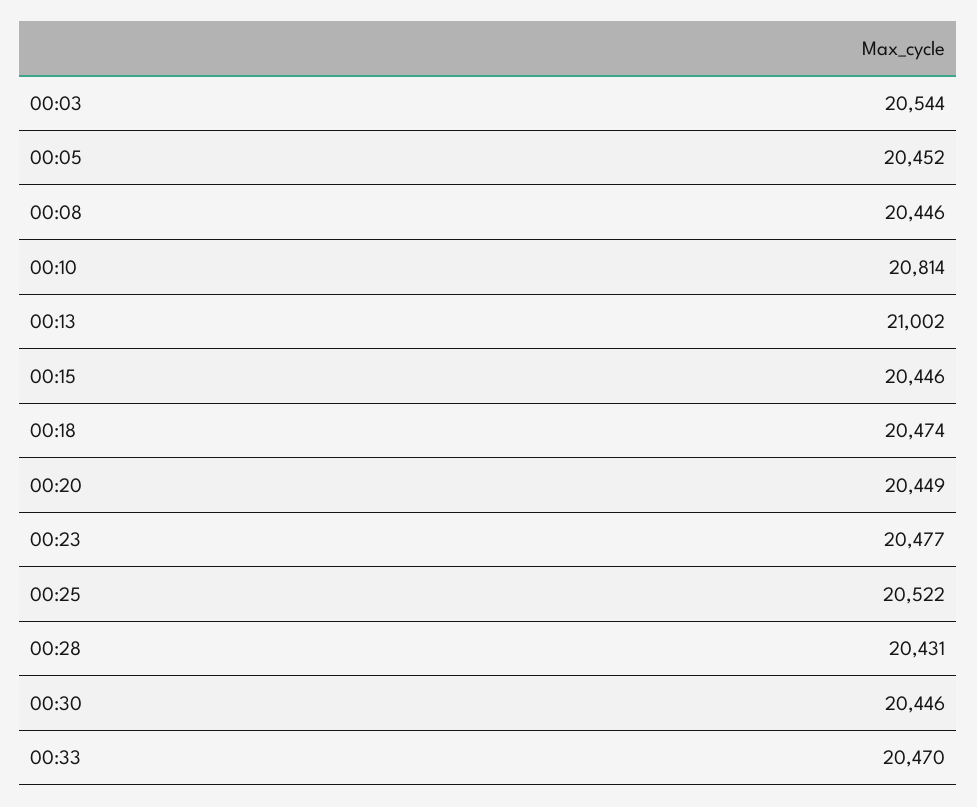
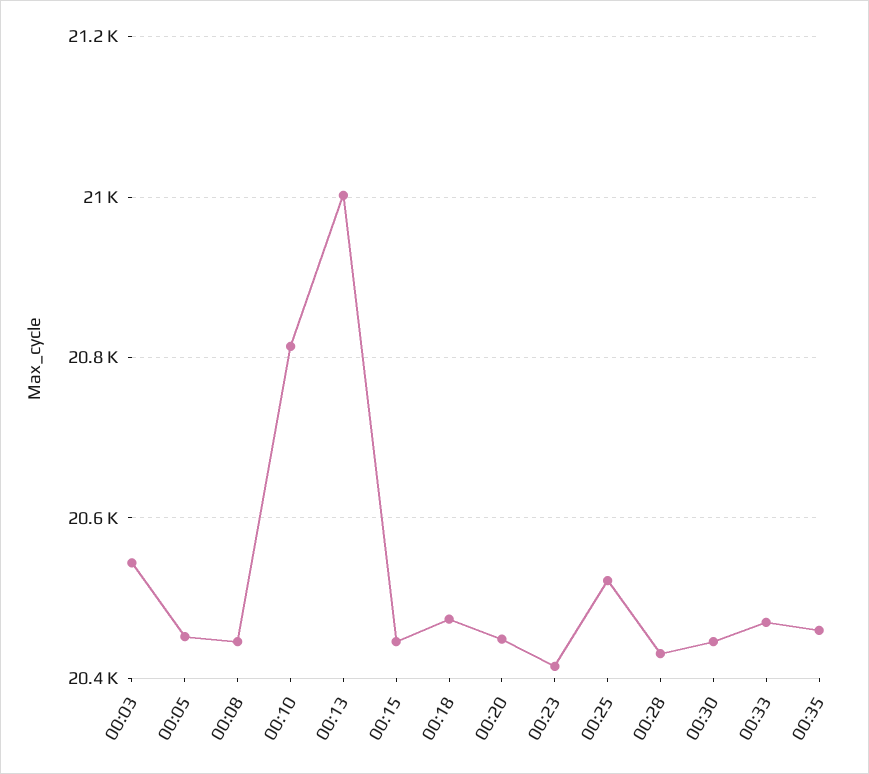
00:23: 20477 -> 20420
00:35: none -> 20460

